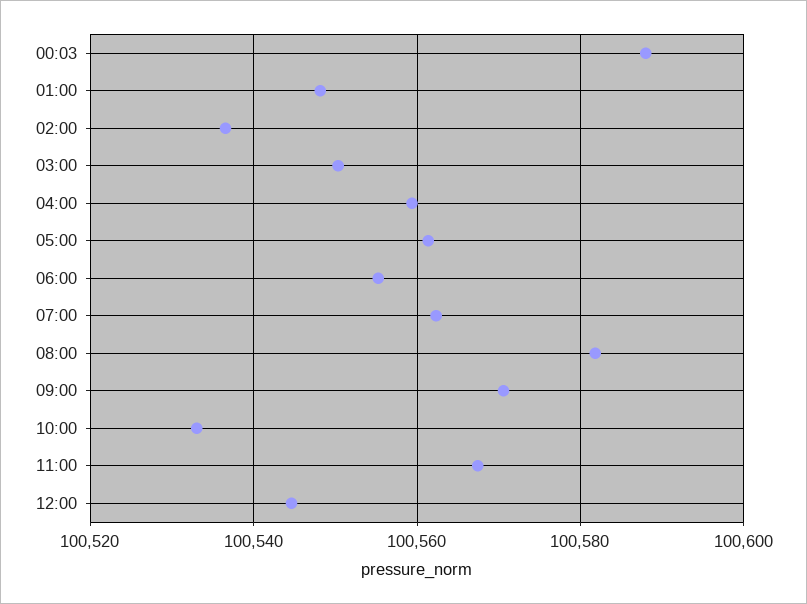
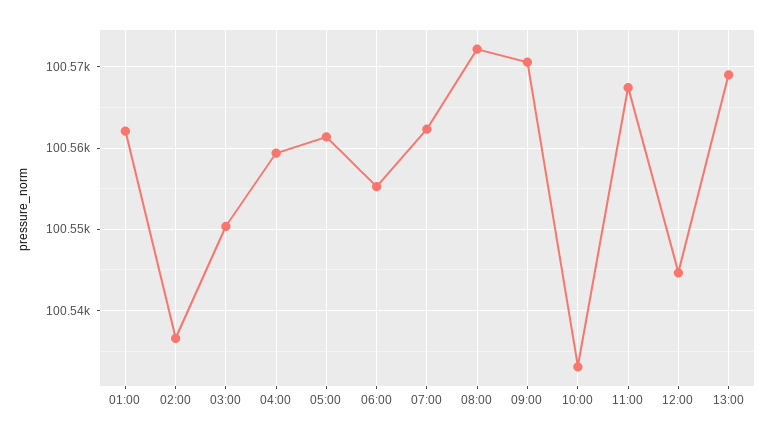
00:03: 100588 -> none
01:00: 100548 -> 100562
08:00: 100582 -> 100572
13:00: none -> 100569

